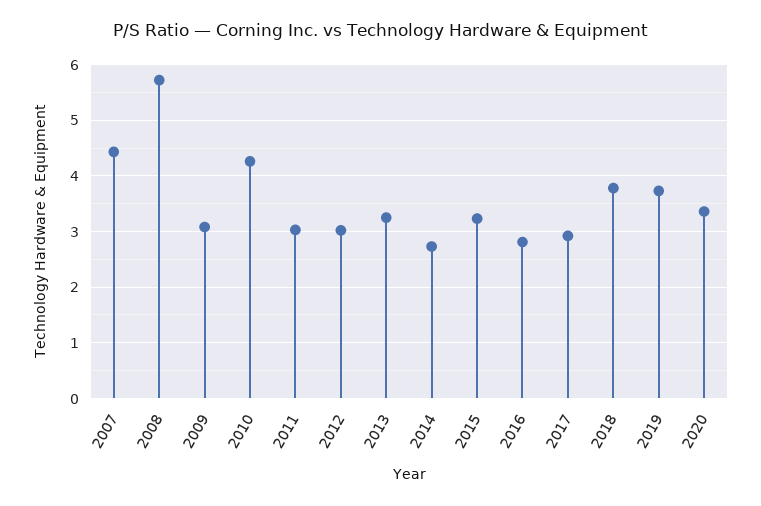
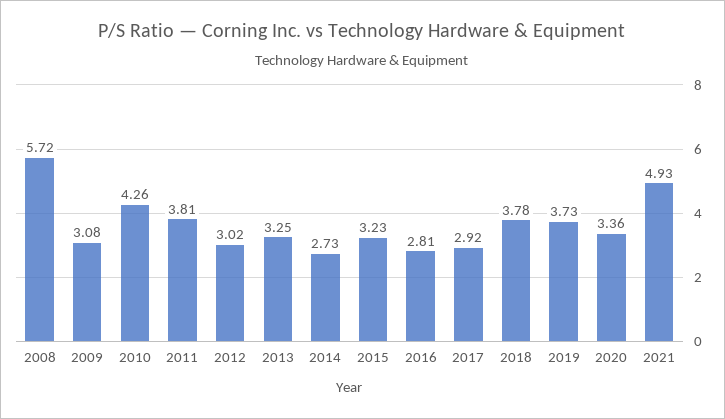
2007: 4.4 -> none
2011: 3 -> 3.81
2021: none -> 4.93

